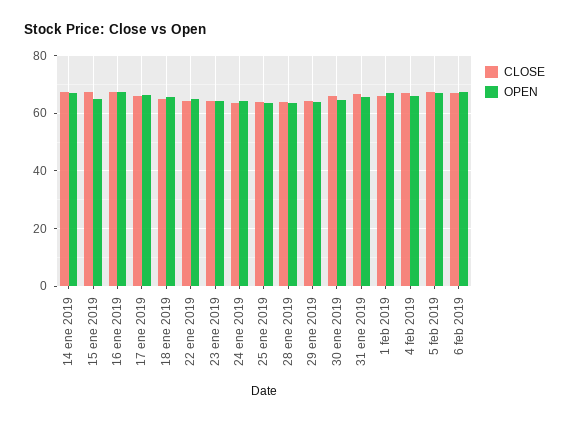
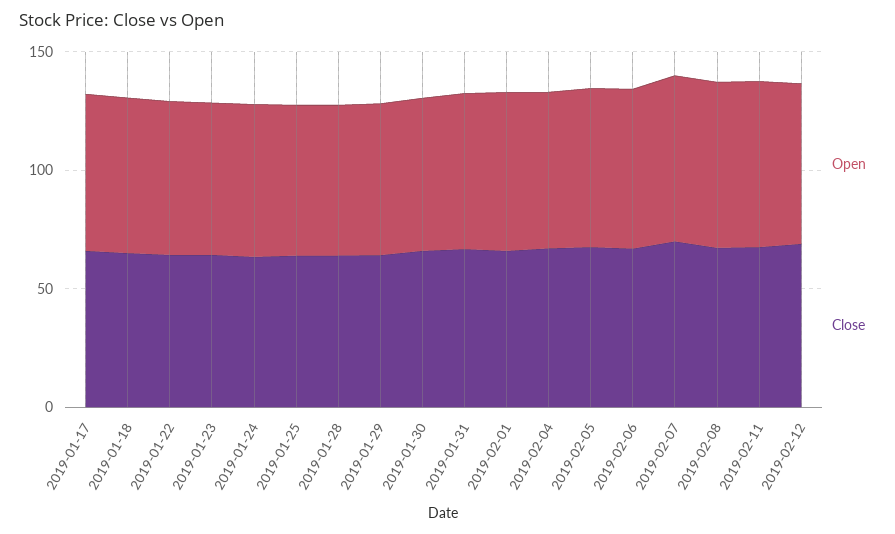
CLOSE, 14 ene 2019: 67.5 -> none
OPEN, 14 ene 2019: 67.5 -> none
CLOSE, 15 ene 2019: 67.5 -> none
OPEN, 15 ene 2019: 65 -> none
CLOSE, 16 ene 2019: 67.5 -> none
OPEN, 16 ene 2019: 67.5 -> none
OPEN, 2019-02-07: none -> 70
CLOSE, 2019-02-07: none -> 70
OPEN, 2019-02-08: none -> 70
CLOSE, 2019-02-08: none -> 70
OPEN, 2019-02-11: none -> 70
CLOSE, 2019-02-11: none -> 70
OPEN, 2019-02-12: none -> 70
CLOSE, 2019-02-12: none -> 70

